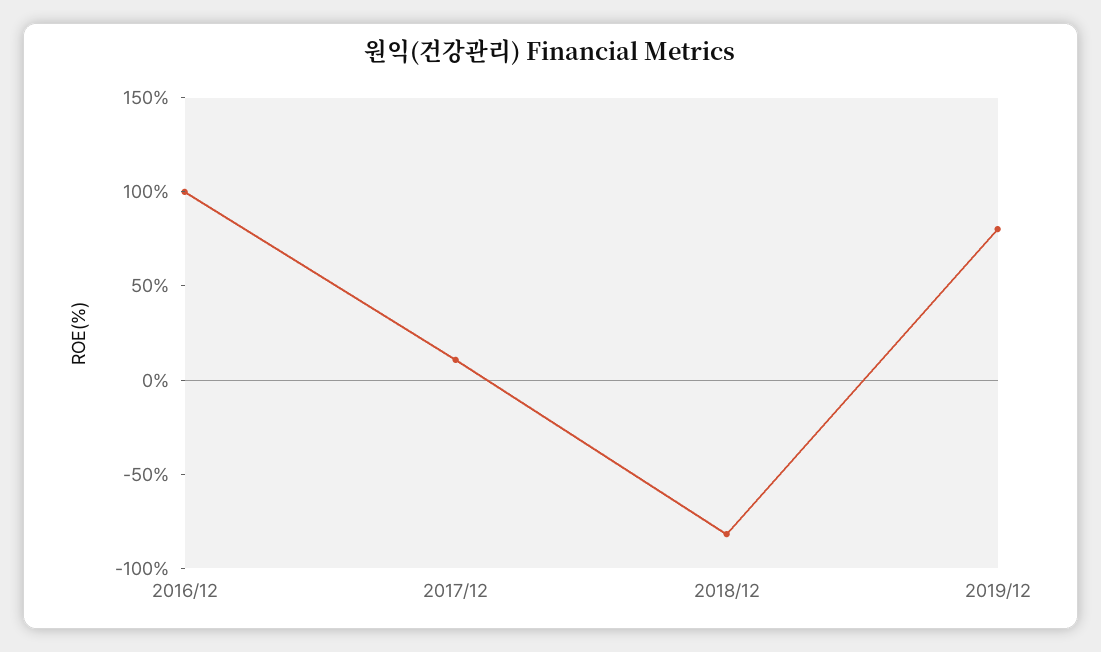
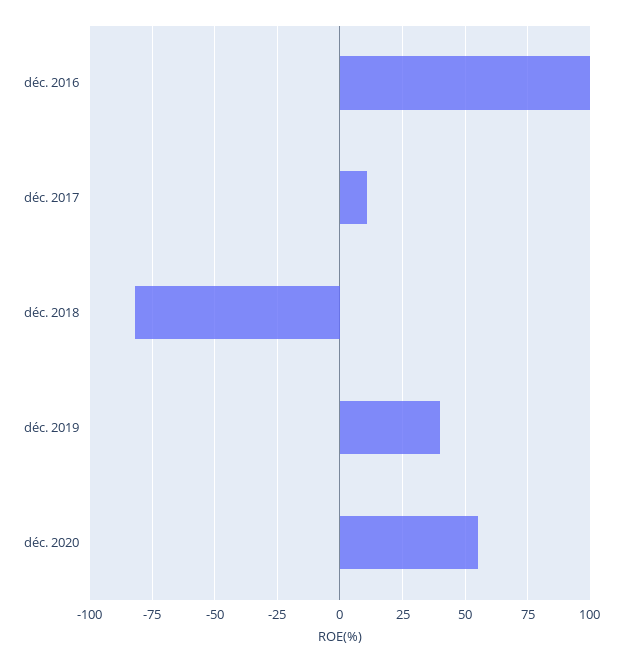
2019/12: 80 -> 40
déc. 2020: none -> 55

